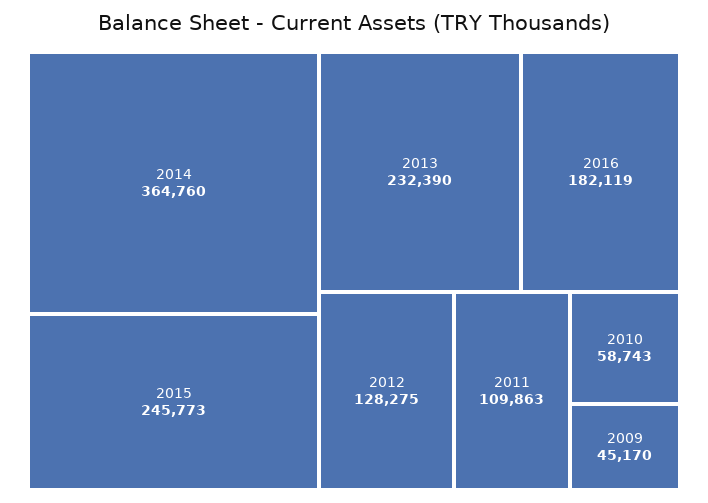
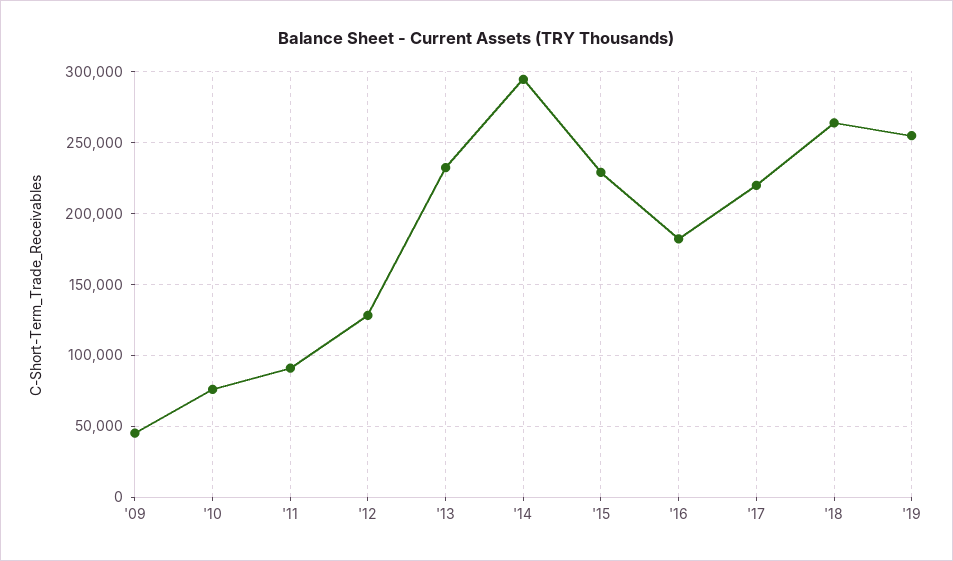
2014: 364760 -> 295000
2015: 245773 -> 230000
2011: 109863 -> 90000
2010: 58743 -> 75000
'17: none -> 220000
'18: none -> 265000
'19: none -> 255000

